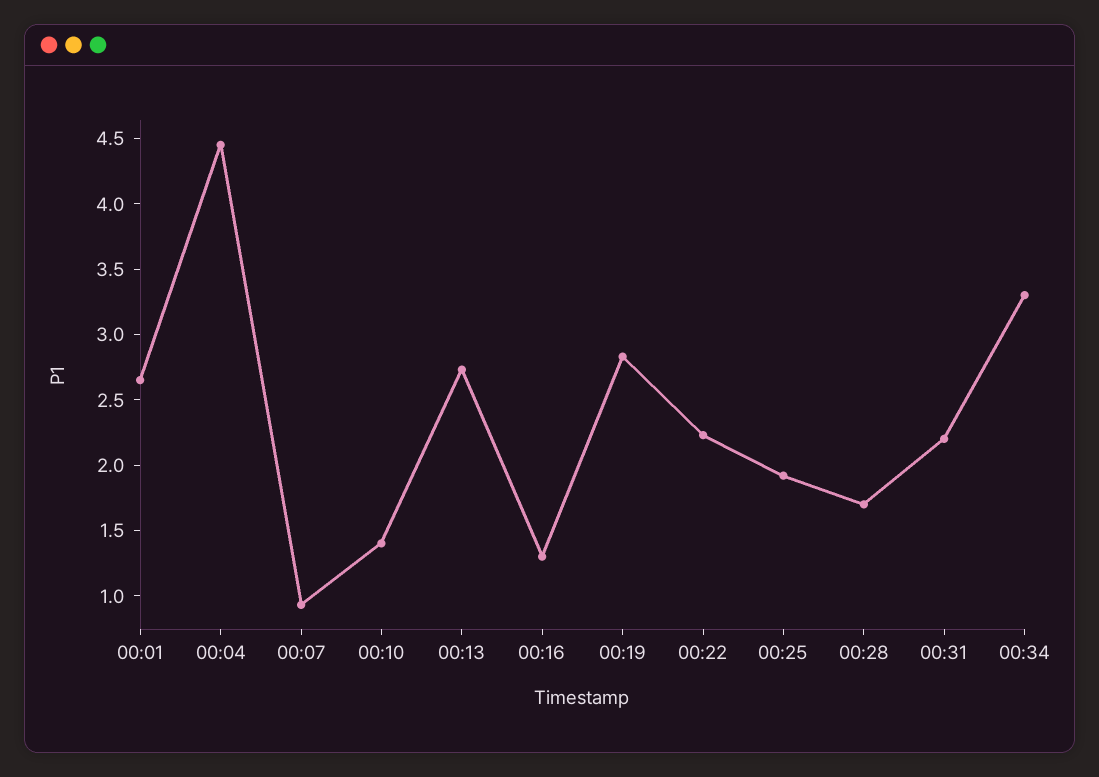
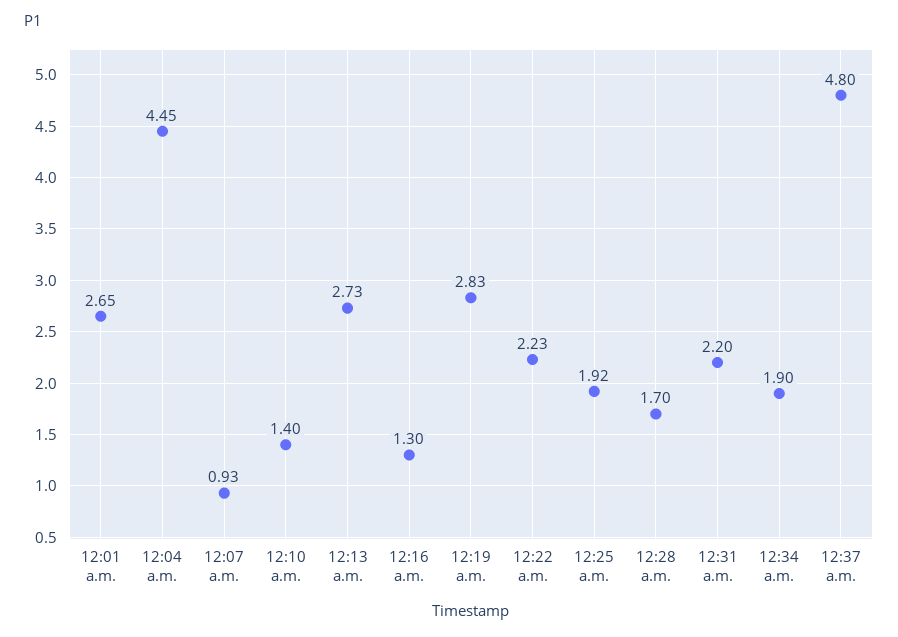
00:34: 3.3 -> 1.9
12:37 a.m.: none -> 4.8

